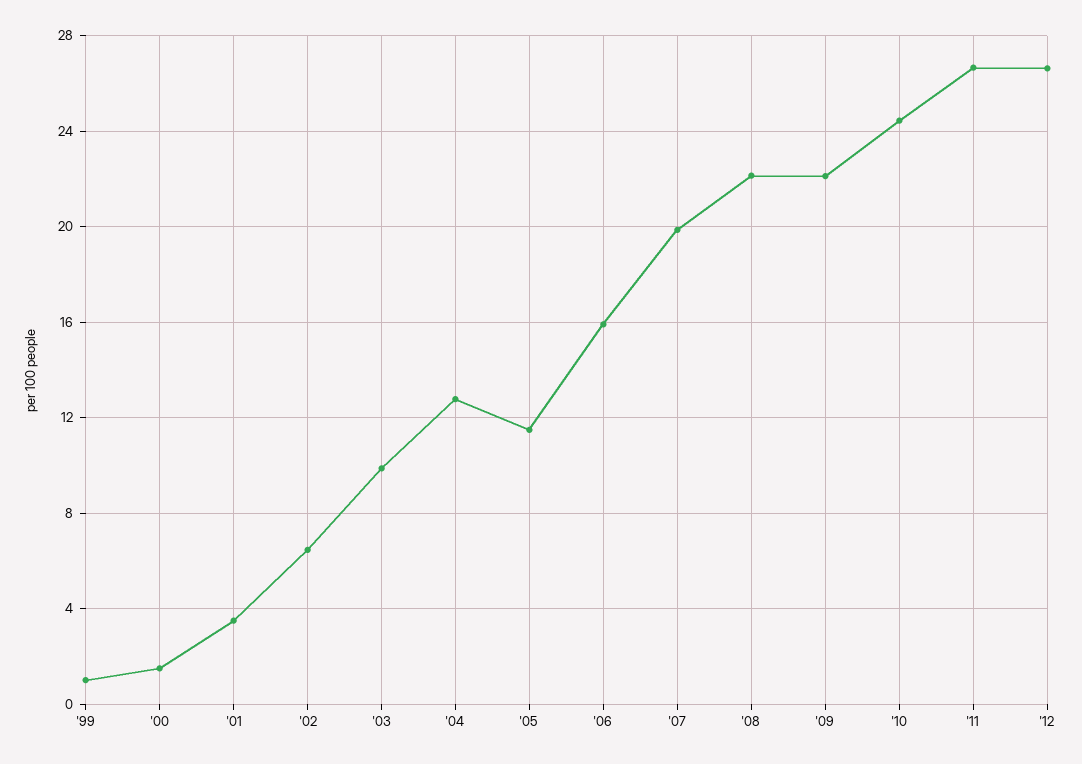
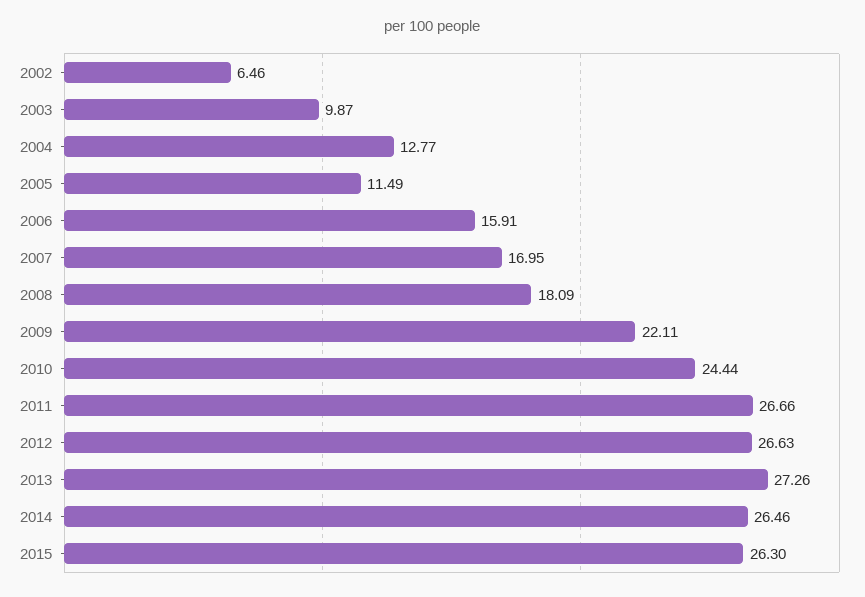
'99: 1 -> none
'00: 1.5 -> none
'01: 3.5 -> none
'07: 20 -> 16.95
'08: 22 -> 18.09
2013: none -> 27.26
2014: none -> 26.46
2015: none -> 26.3

